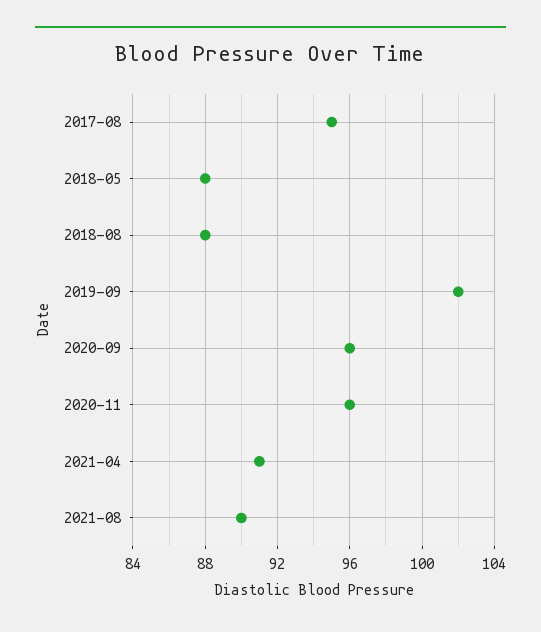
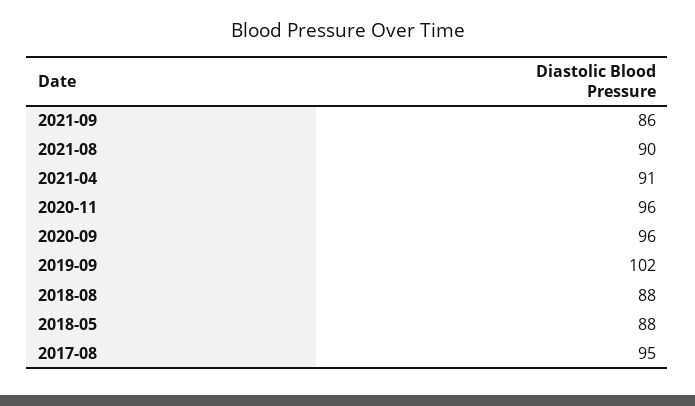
2021-09: none -> 86

